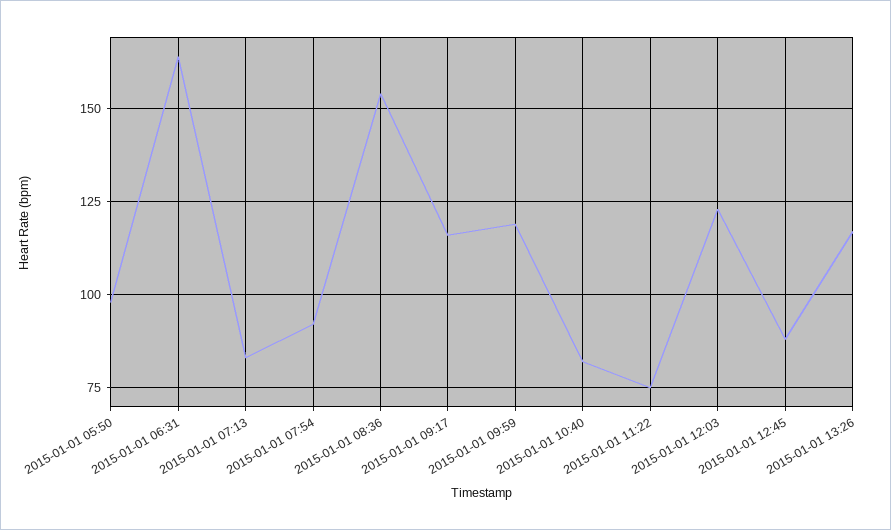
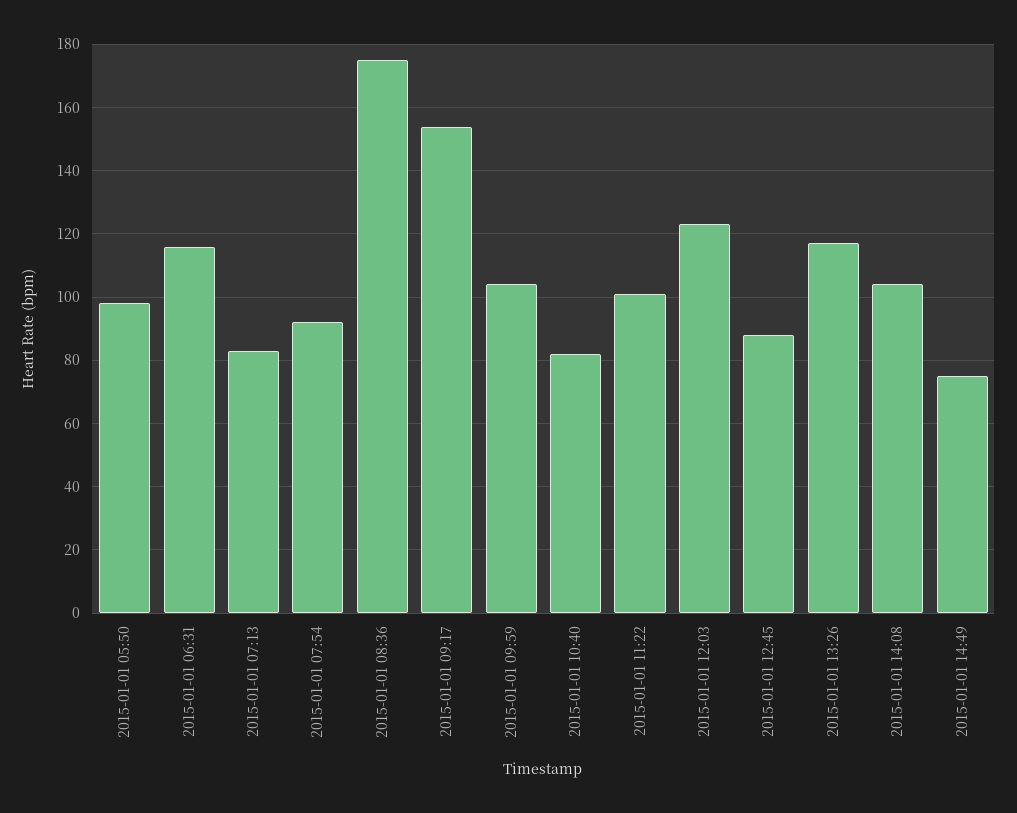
2015-01-01 06:31: 165 -> 115
2015-01-01 08:36: 155 -> 175
2015-01-01 09:17: 115 -> 155
2015-01-01 09:59: 120 -> 105
2015-01-01 11:22: 75 -> 100
2015-01-01 14:08: none -> 105
2015-01-01 14:49: none -> 75

